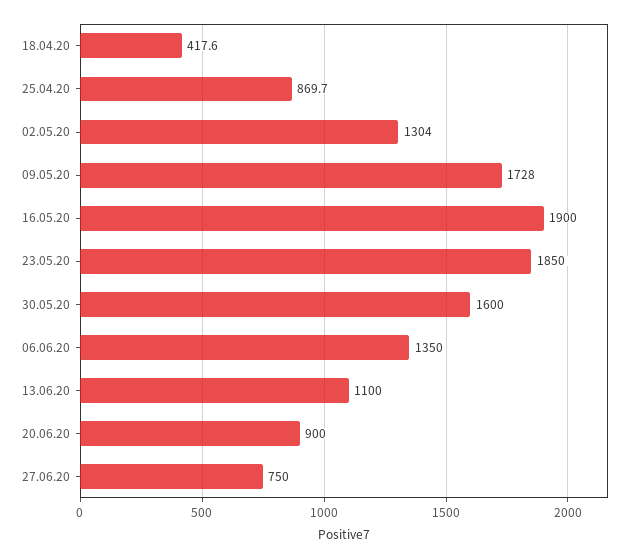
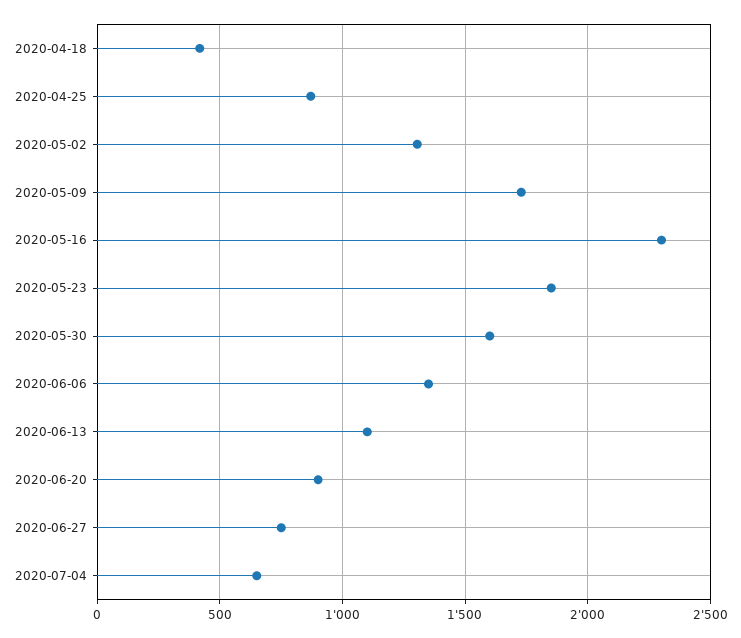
16.05.20: 1900 -> 2300
2020-07-04: none -> 650

